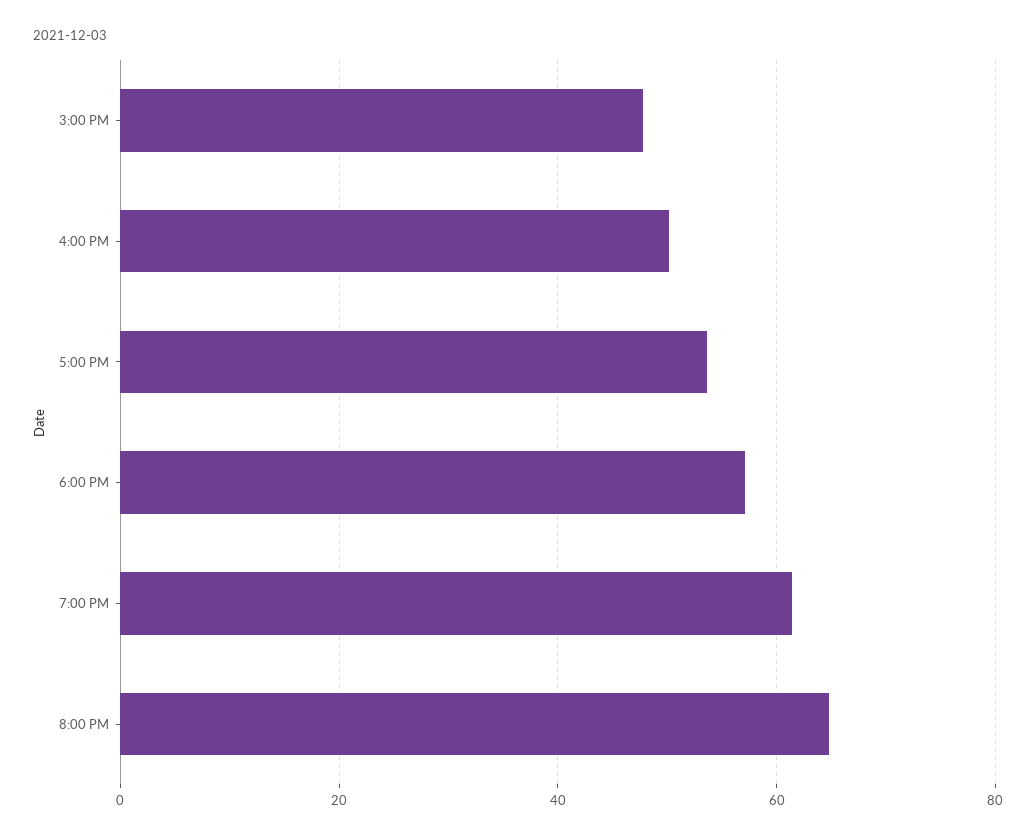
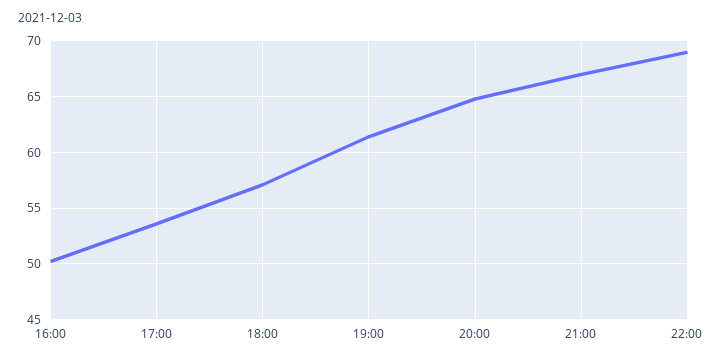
3:00 PM: 48 -> none
21:00: none -> 67
22:00: none -> 69

